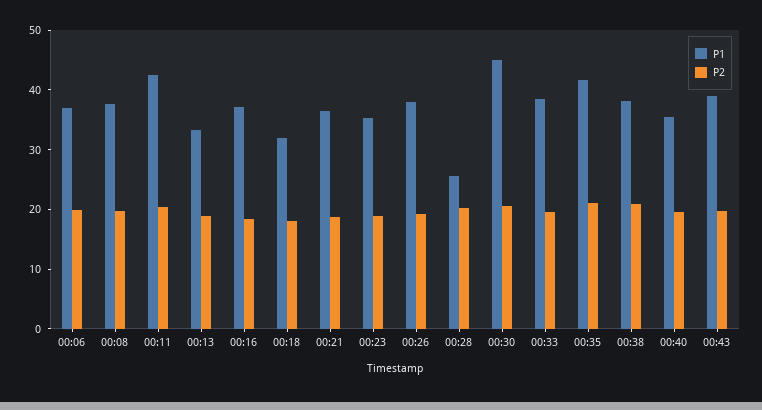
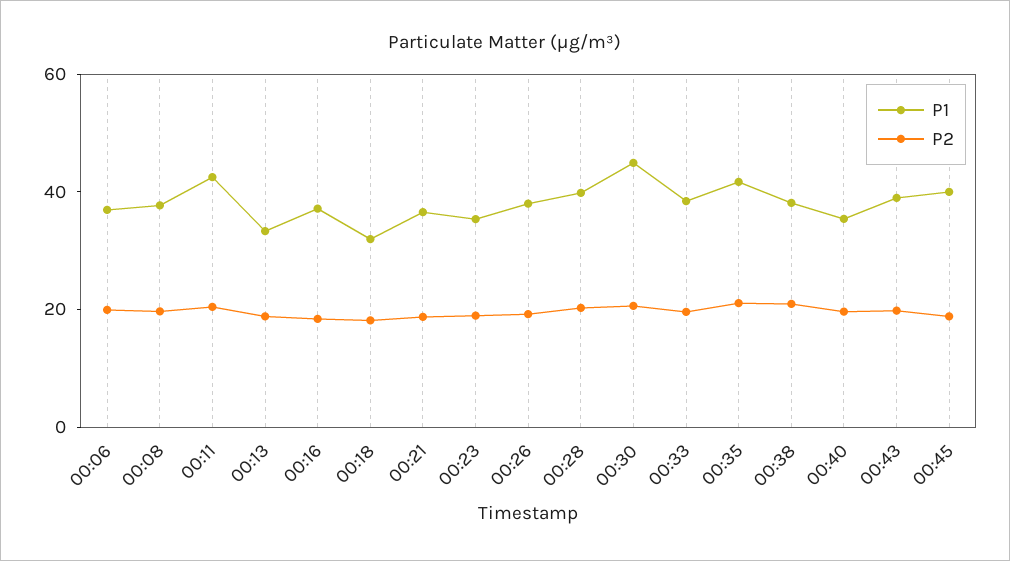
P1, 00:28: 26 -> 40
P1, 00:45: none -> 40
P2, 00:45: none -> 20

